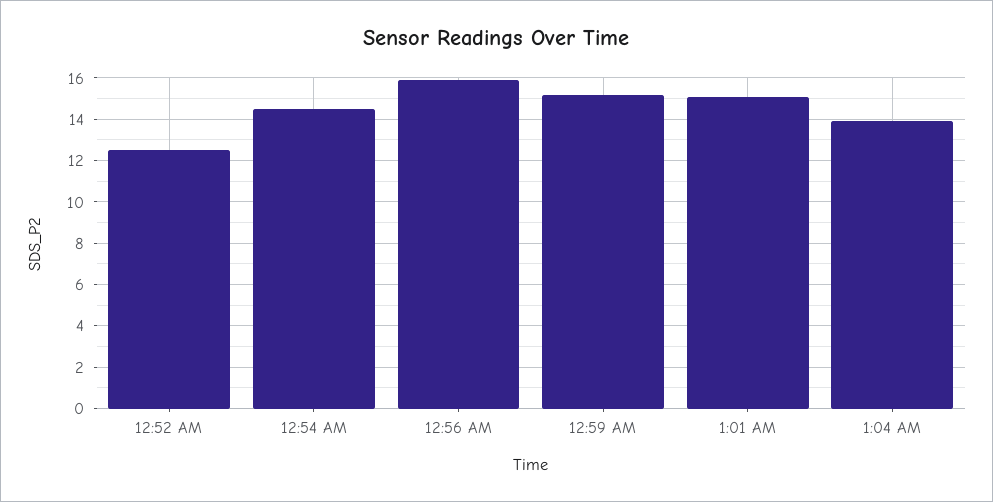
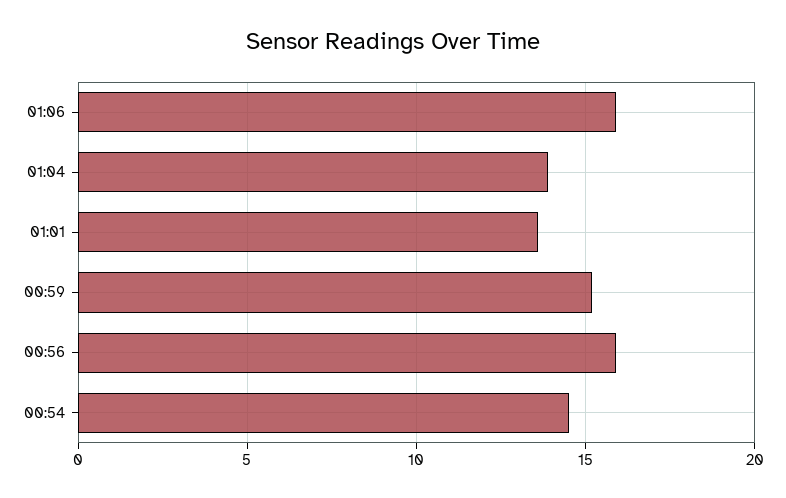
12:52 AM: 12.5 -> none
1:01 AM: 15 -> 13.5
01:06: none -> 16

